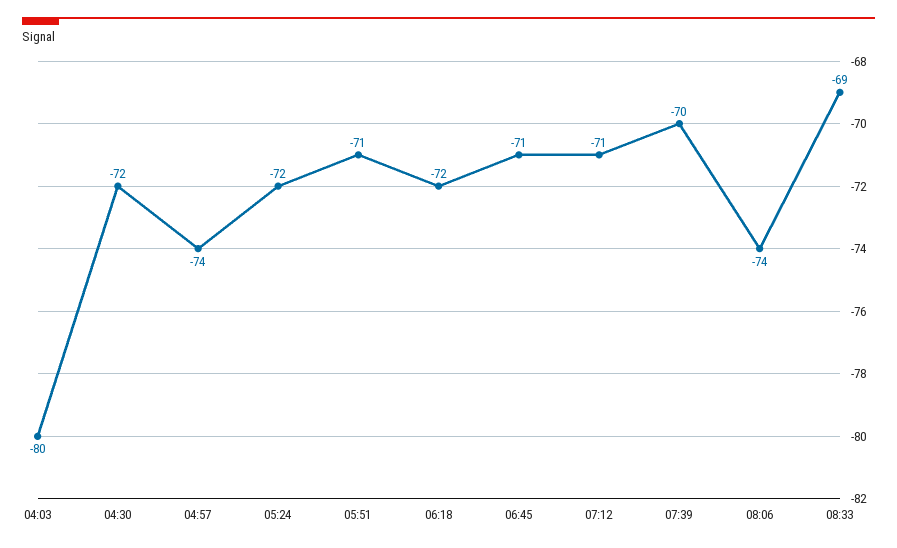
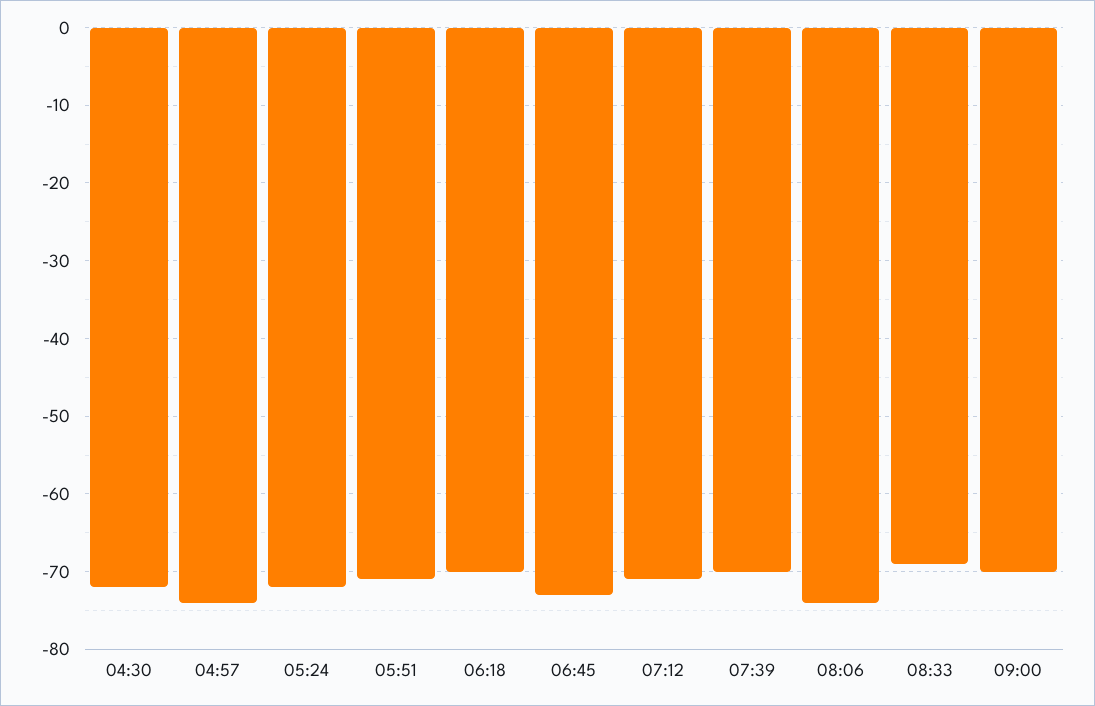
04:03: -80 -> none
06:18: -72 -> -70
06:45: -71 -> -73
09:00: none -> -70

